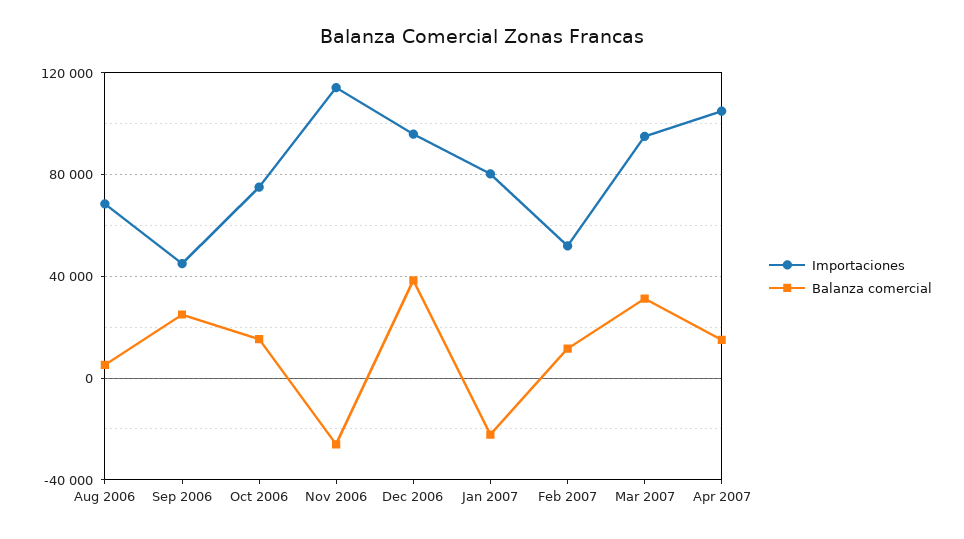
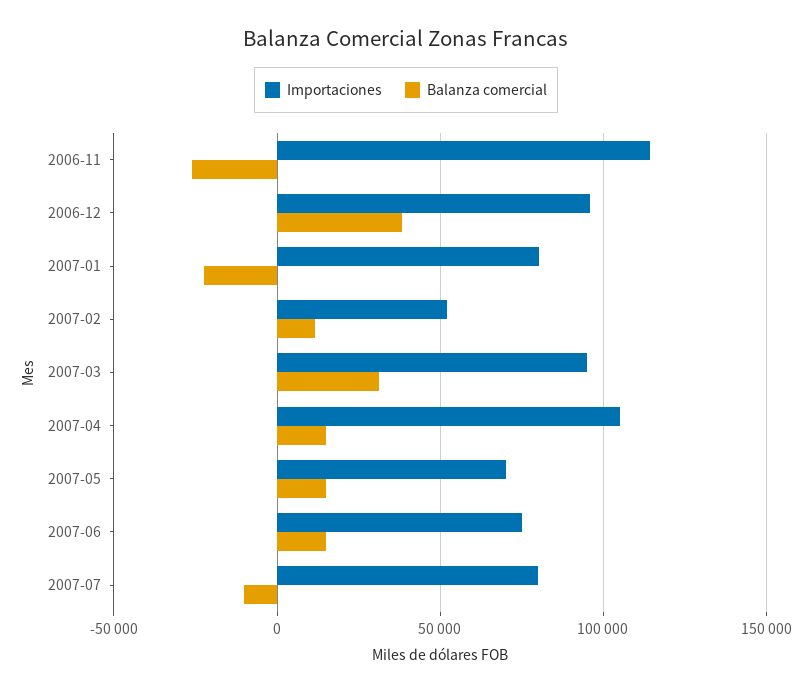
Importaciones, Aug 2006: 70000 -> none
Balanza comercial, Aug 2006: 5000 -> none
Importaciones, Sep 2006: 45000 -> none
Balanza comercial, Sep 2006: 25000 -> none
Importaciones, Oct 2006: 75000 -> none
Balanza comercial, Oct 2006: 15000 -> none
Importaciones, 2007-05: none -> 70000
Balanza comercial, 2007-05: none -> 15000
Importaciones, 2007-06: none -> 75000
Balanza comercial, 2007-06: none -> 15000
Importaciones, 2007-07: none -> 80000
Balanza comercial, 2007-07: none -> -10000

